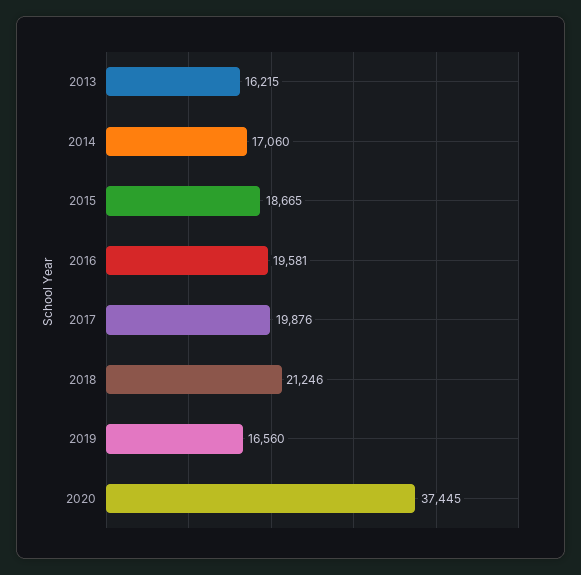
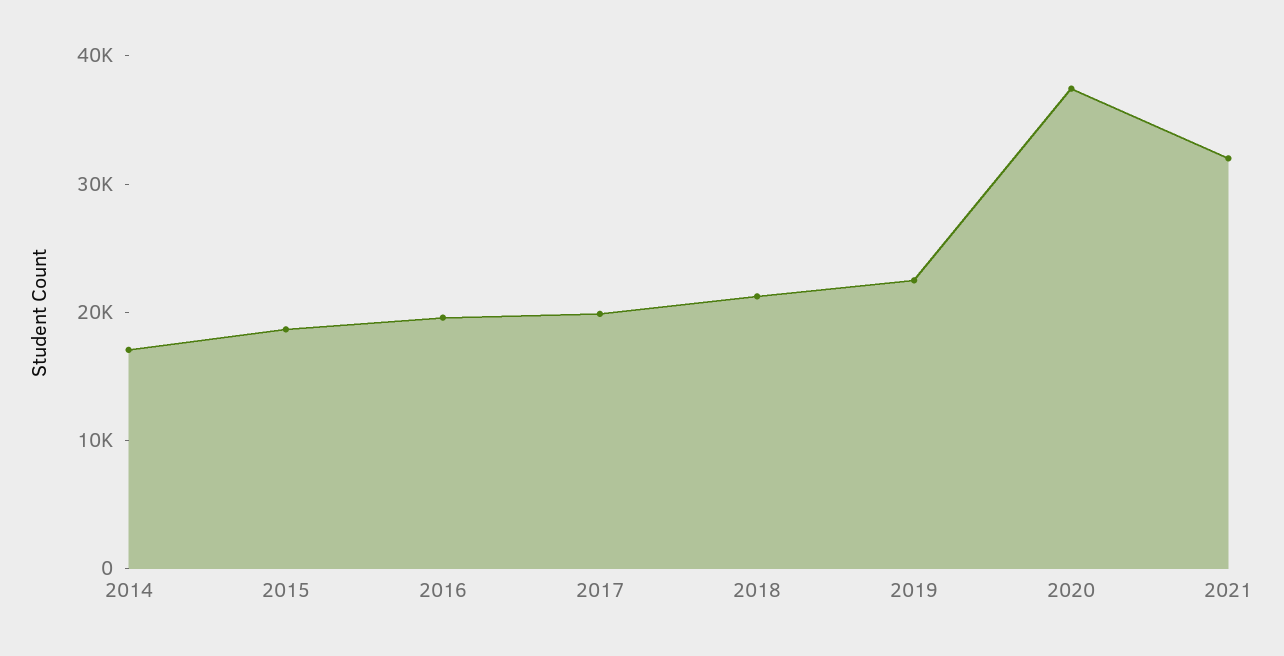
2013: 16215 -> none
2019: 16560 -> 22000
2021: none -> 32000

